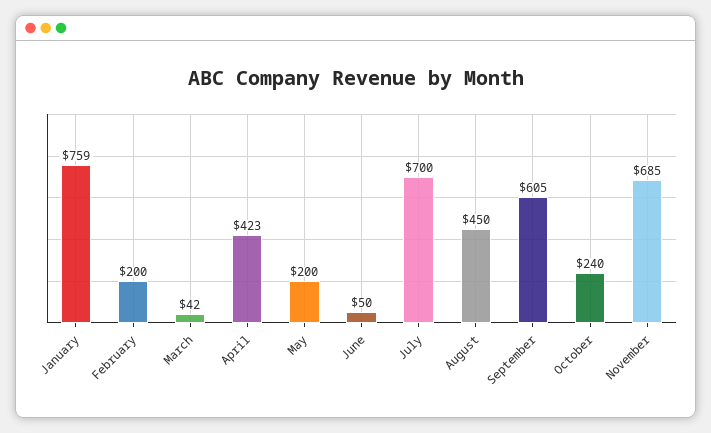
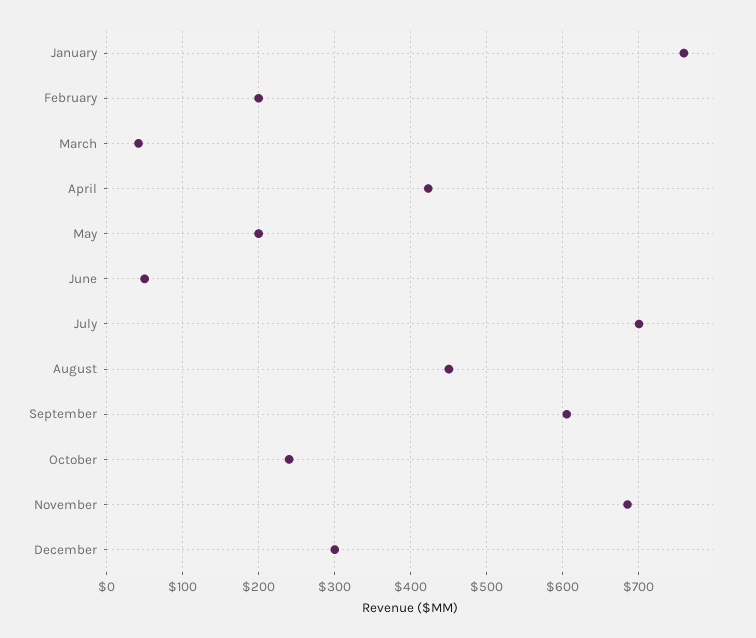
December: none -> 300

